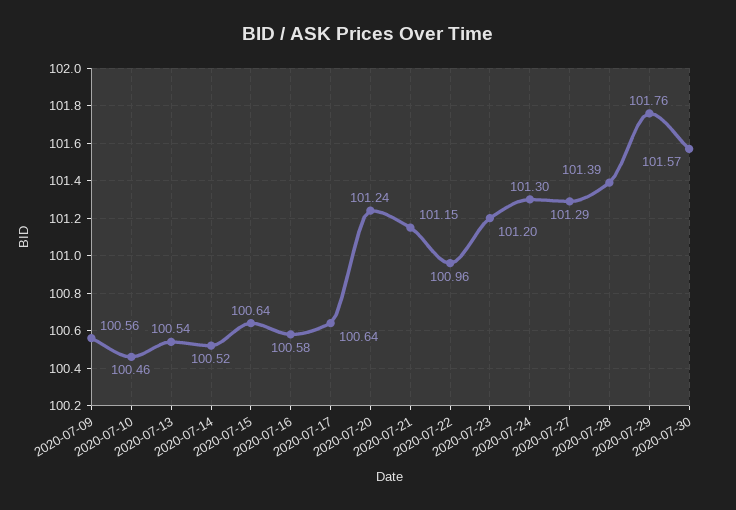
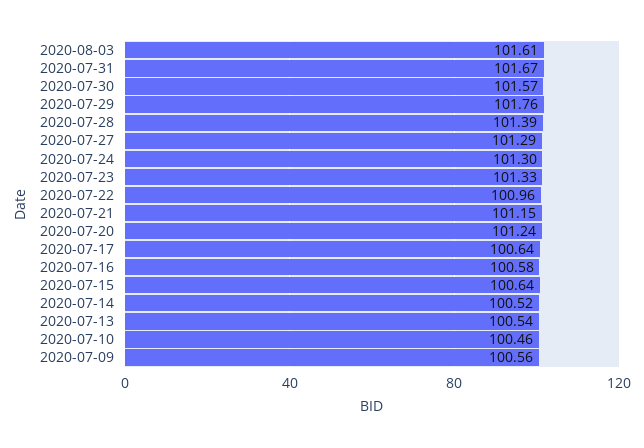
2020-07-23: 101.2 -> 101.33
2020-08-03: none -> 101.61
2020-07-31: none -> 101.67

